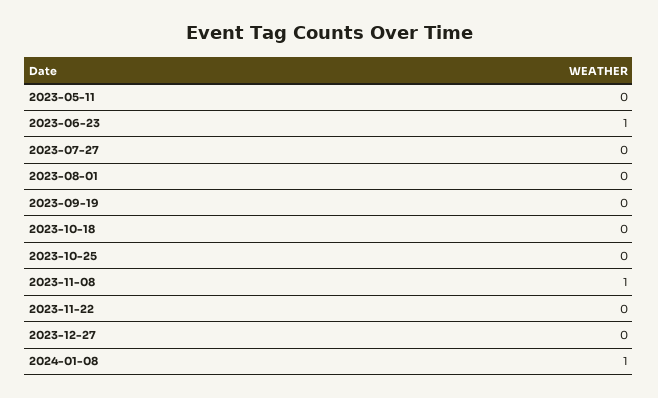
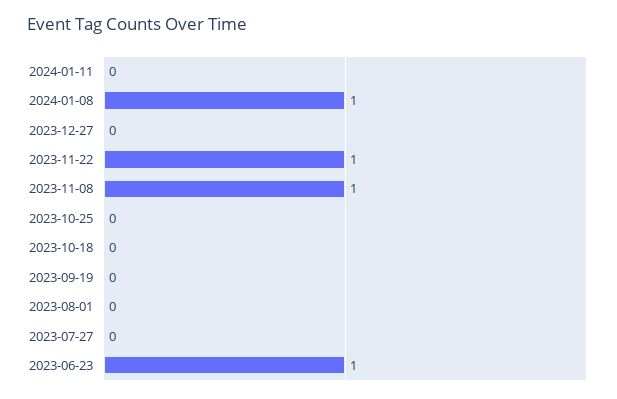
2023-05-11: 0 -> none
2023-11-22: 0 -> 1
2024-01-11: none -> 0

